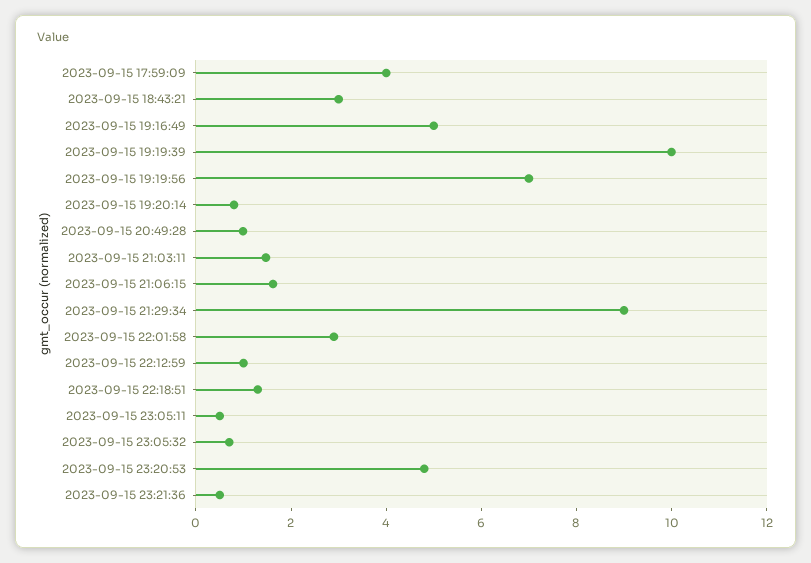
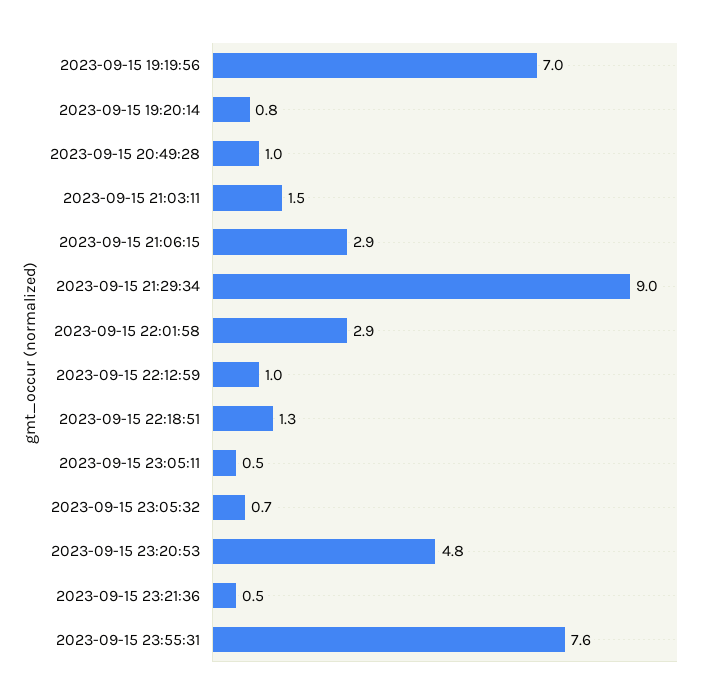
2023-09-15 17:59:09: 4 -> none
2023-09-15 18:43:21: 3 -> none
2023-09-15 19:16:49: 5 -> none
2023-09-15 19:19:39: 10 -> none
2023-09-15 21:06:15: 1.5 -> 2.9
2023-09-15 23:55:31: none -> 7.6

